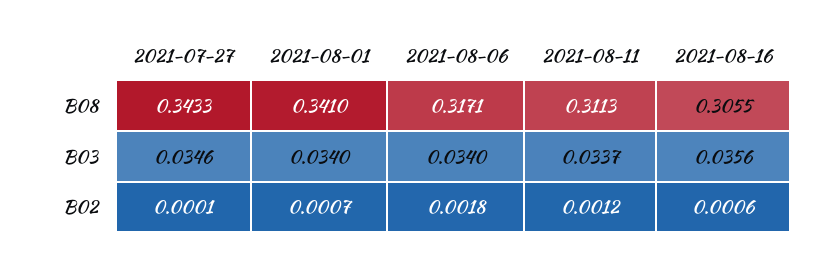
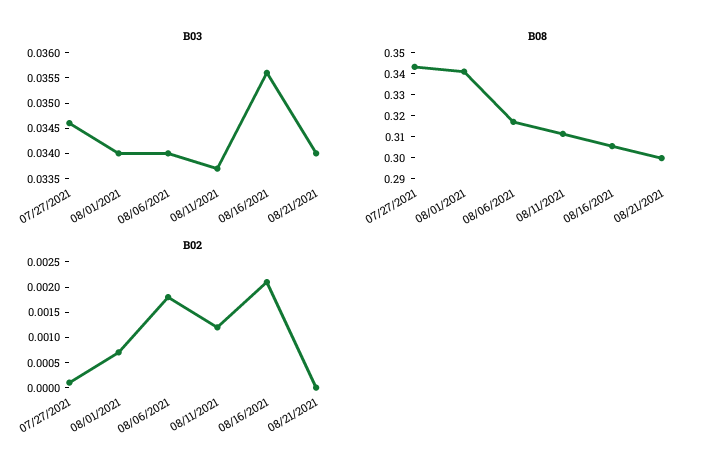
B02, 2021-08-16: 0.0006 -> 0.002
B03, 08/21/2021: none -> 0.034
B08, 08/21/2021: none -> 0.3
B02, 08/21/2021: none -> 0

